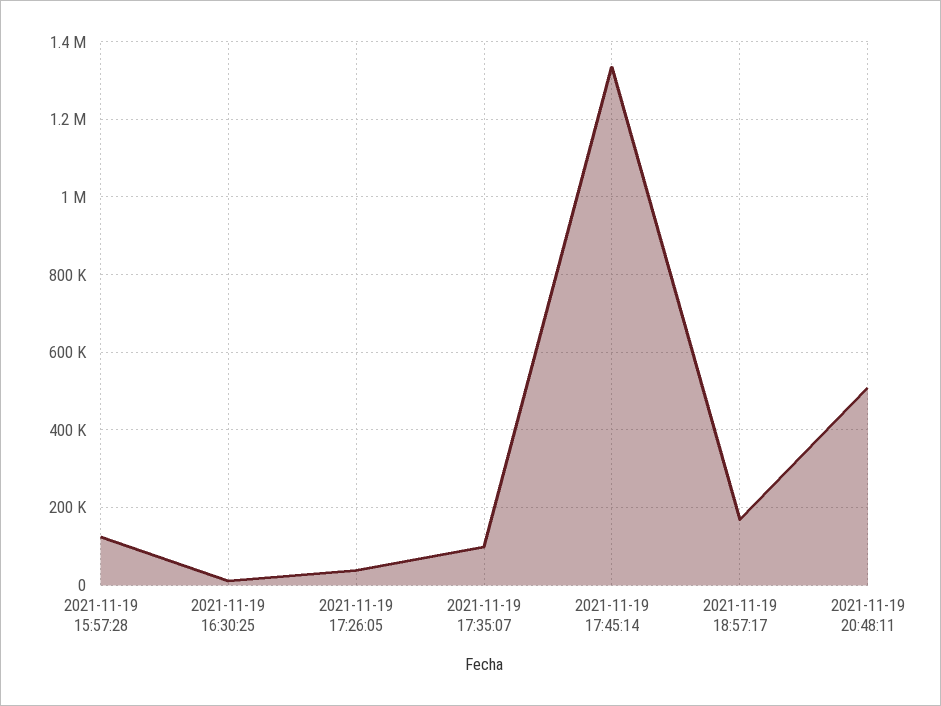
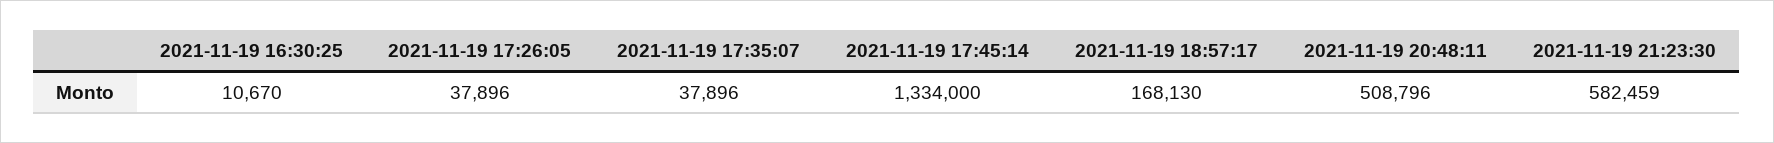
2021-11-19 15:57:28: 120000 -> none
2021-11-19 17:35:07: 100000 -> 37896
2021-11-19 21:23:30: none -> 582459

